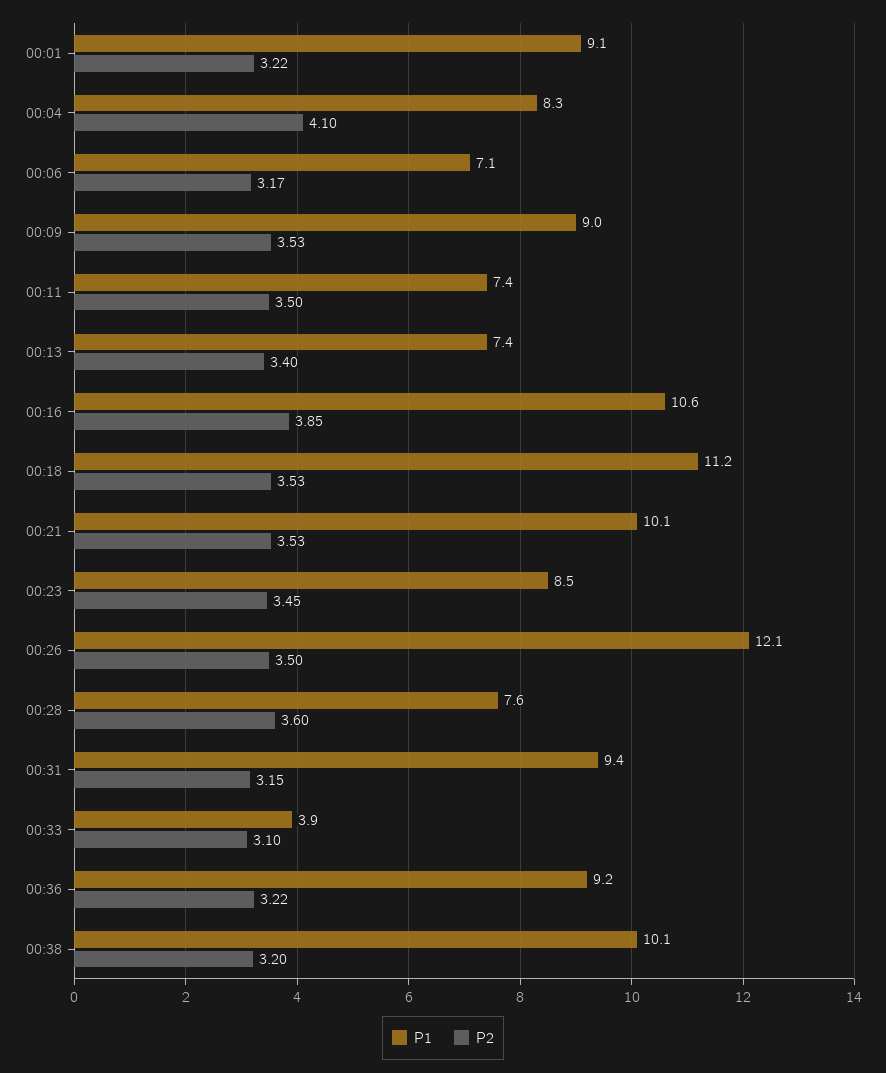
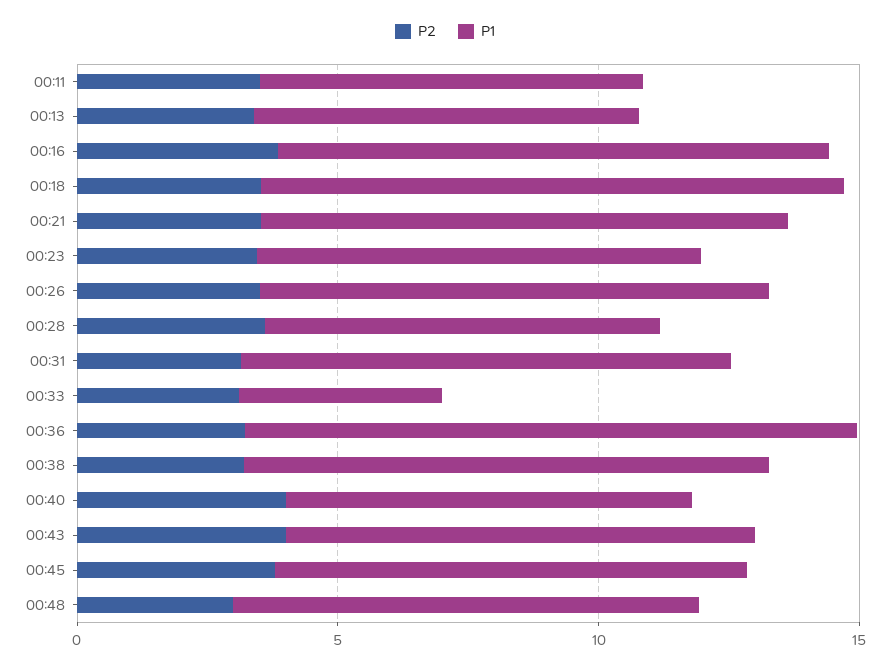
P1, 00:01: 9.1 -> none
P2, 00:01: 3.22 -> none
P1, 00:04: 8.3 -> none
P2, 00:04: 4.1 -> none
P1, 00:06: 7.1 -> none
P2, 00:06: 3.17 -> none
P1, 00:09: 9 -> none
P2, 00:09: 3.53 -> none
P1, 00:26: 12.1 -> 10
P1, 00:36: 9.2 -> 12
P2, 00:40: none -> 4
P1, 00:40: none -> 8
P2, 00:43: none -> 4
P1, 00:43: none -> 9
P2, 00:45: none -> 4
P1, 00:45: none -> 9
P2, 00:48: none -> 3
P1, 00:48: none -> 9

